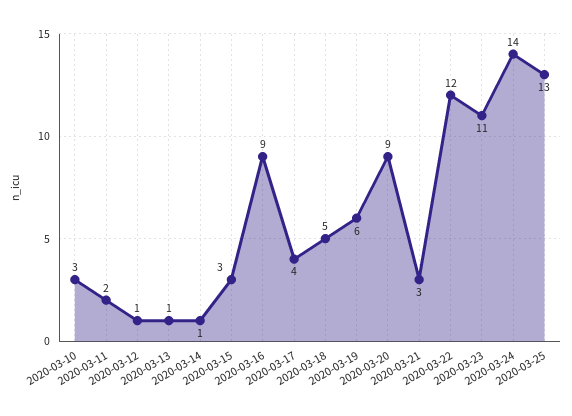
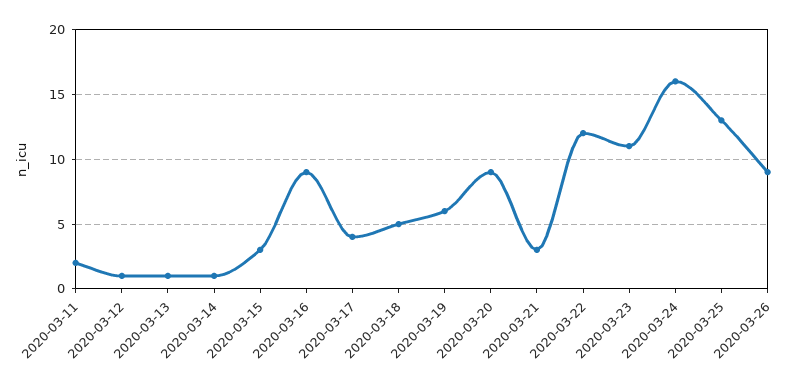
2020-03-10: 3 -> none
2020-03-24: 14 -> 16
2020-03-26: none -> 9

